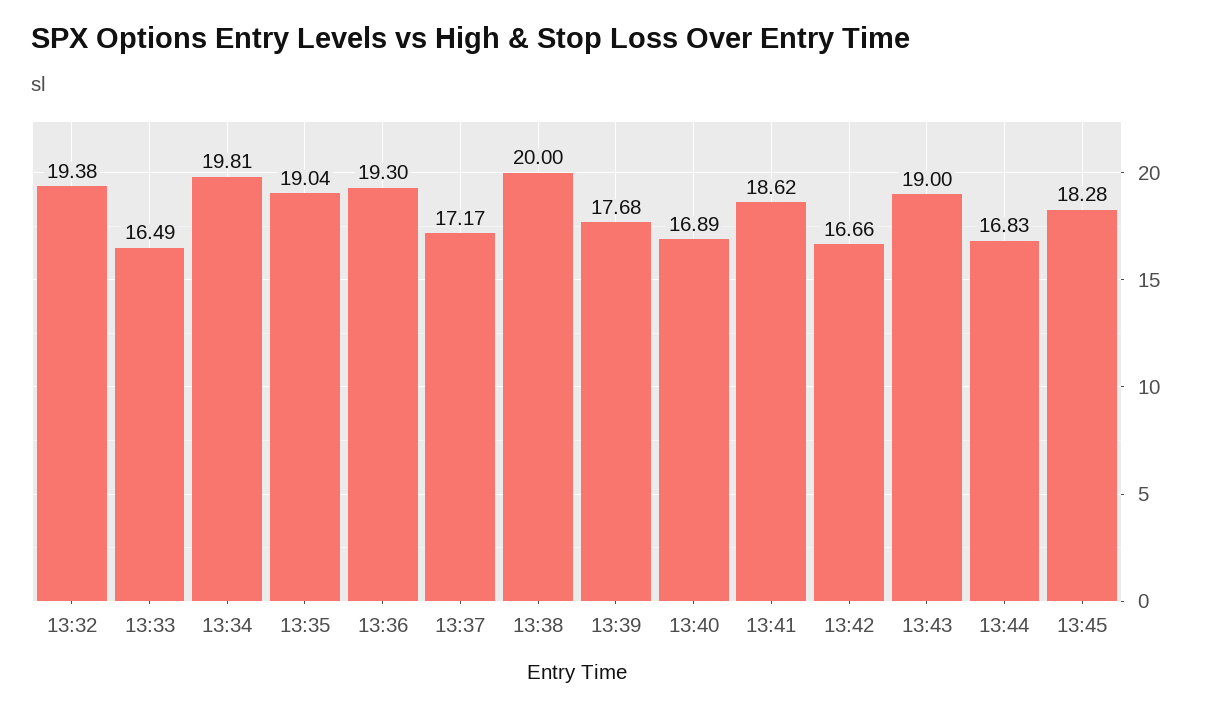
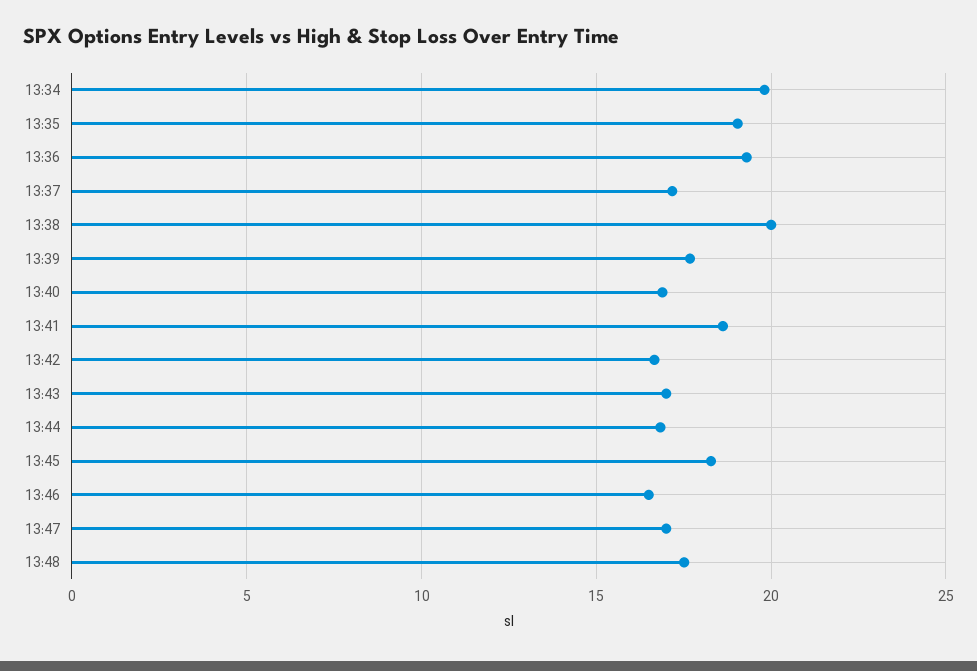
13:32: 19.38 -> none
13:33: 16.49 -> none
13:43: 19 -> 17
13:46: none -> 16.5
13:47: none -> 17
13:48: none -> 17.5

